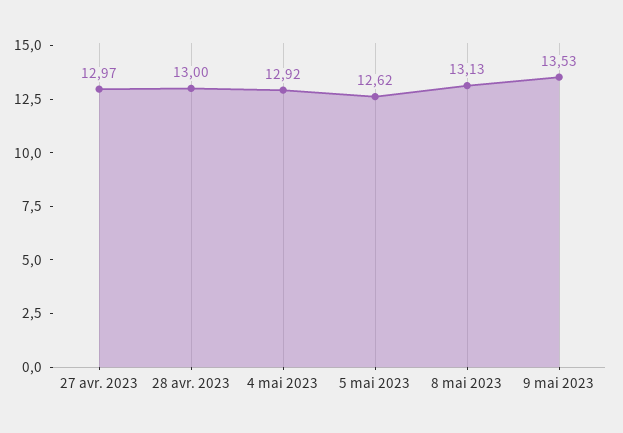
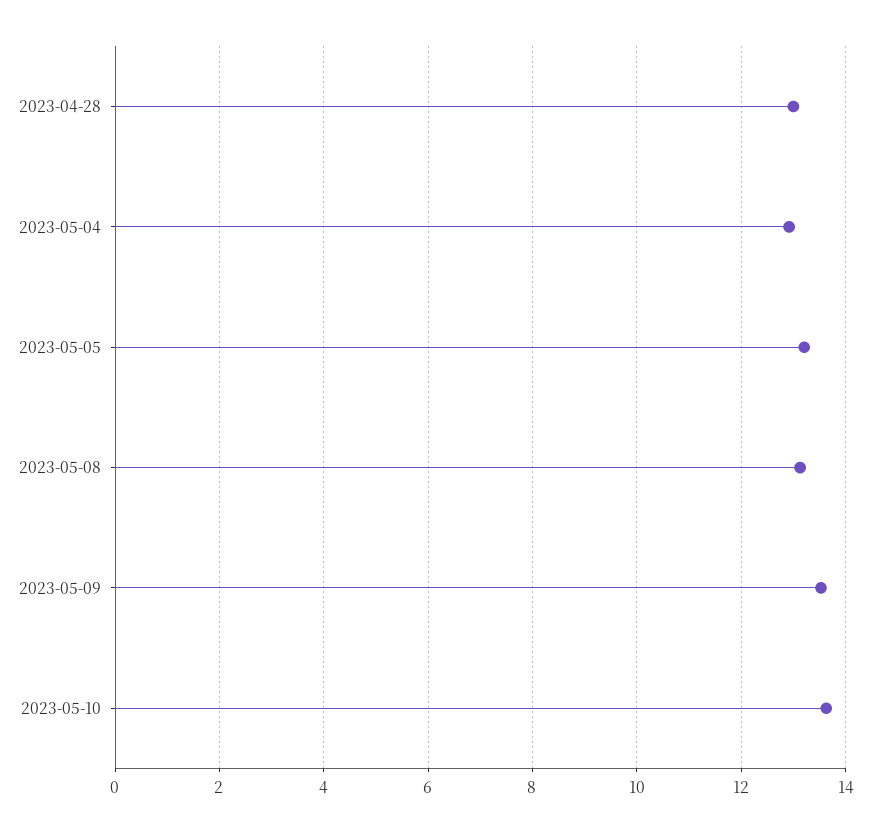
27 avr. 2023: 12.97 -> none
5 mai 2023: 12.62 -> 13.2
2023-05-10: none -> 13.6

